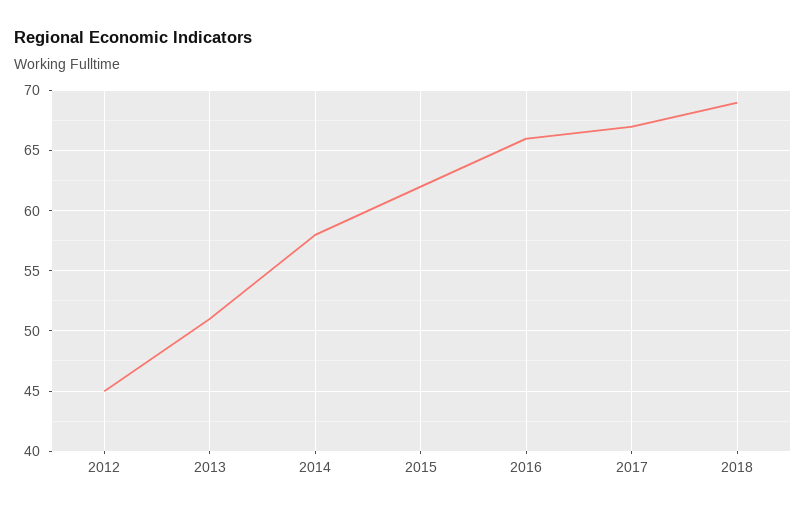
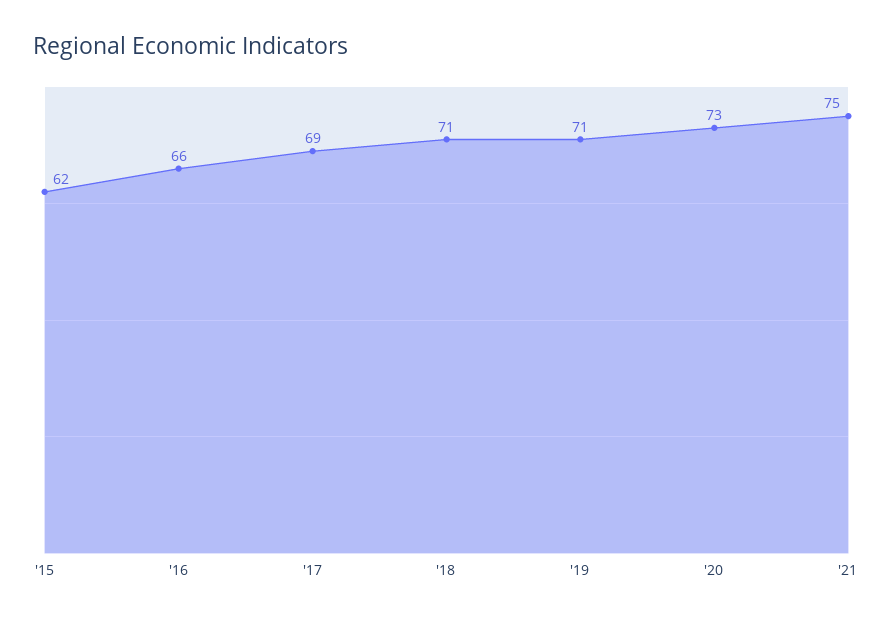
2012: 45 -> none
2013: 51 -> none
2014: 58 -> none
2017: 67 -> 69
2018: 69 -> 71
'19: none -> 71
'20: none -> 73
'21: none -> 75

